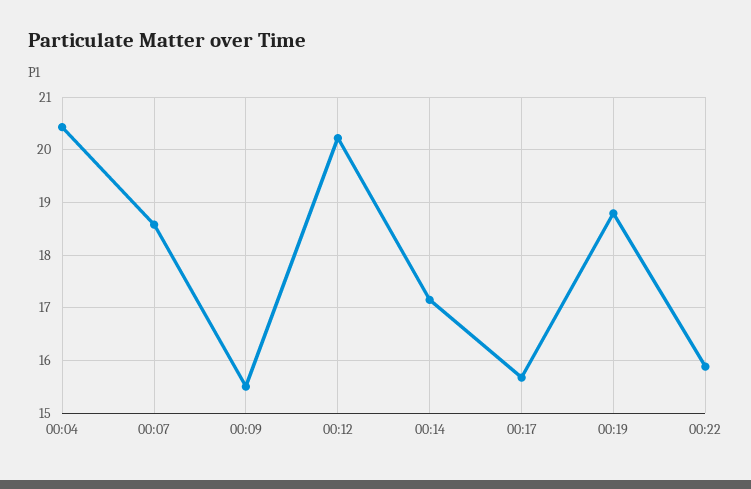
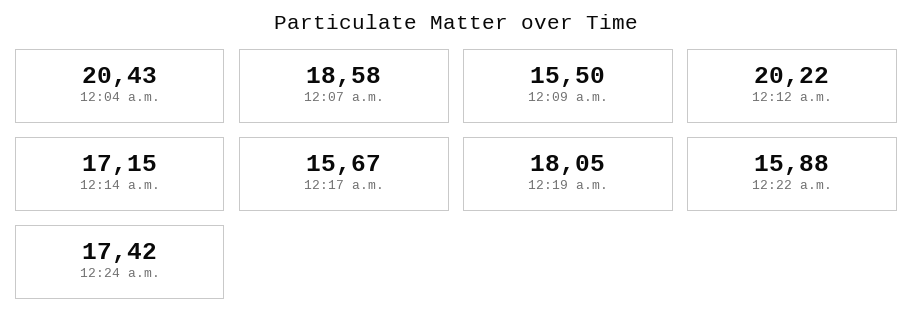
00:19: 18.8 -> 18.05
12:24 a.m.: none -> 17.42

